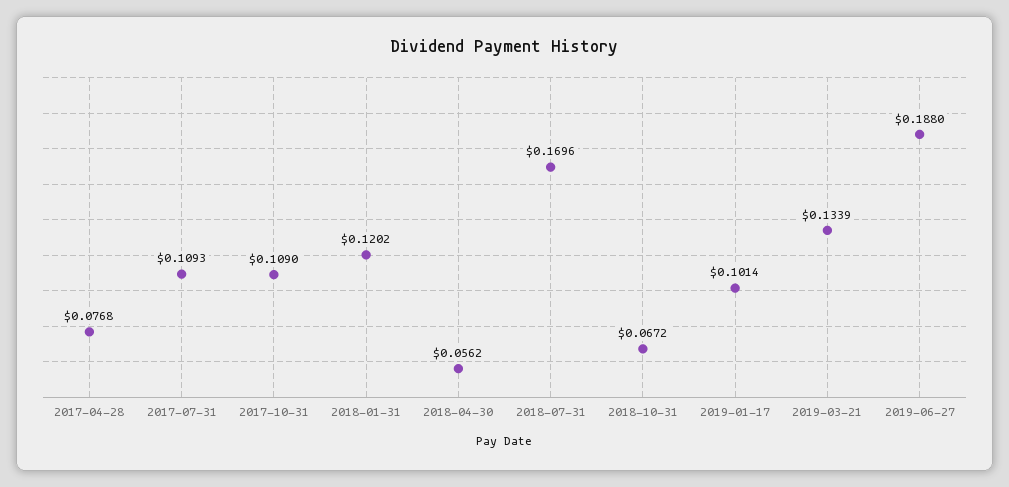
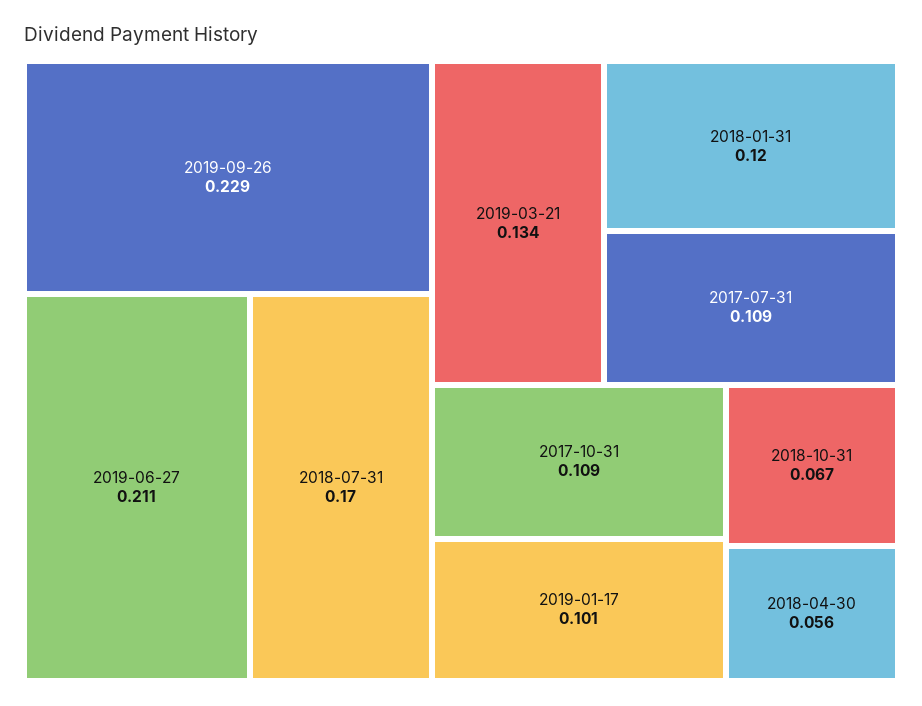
2017-04-28: 0.0768 -> none
2019-06-27: 0.188 -> 0.211
2019-09-26: none -> 0.229

